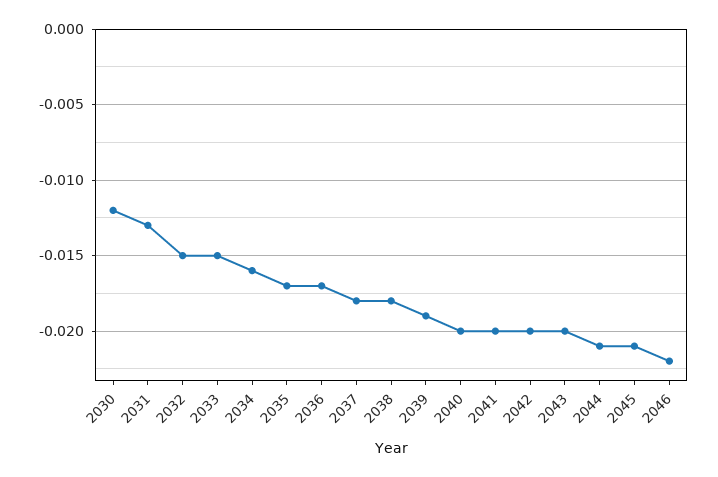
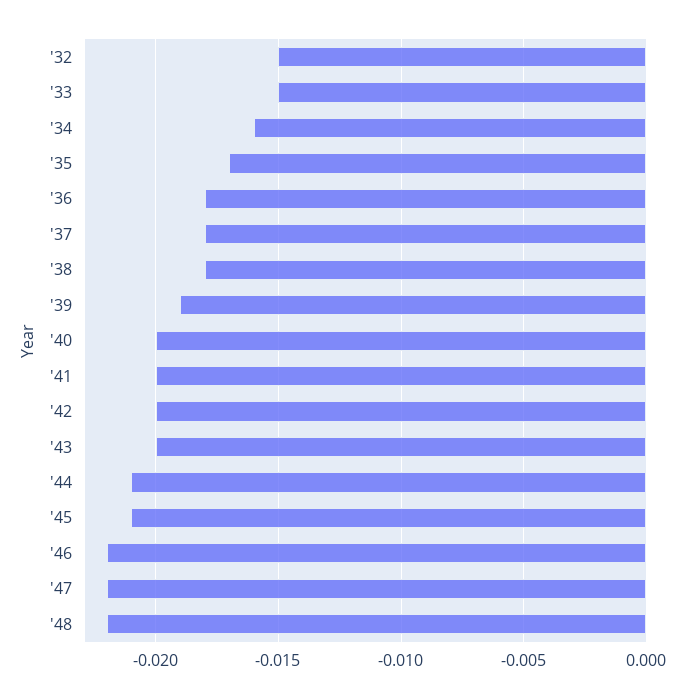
2030: -0.012 -> none
2031: -0.013 -> none
2036: -0.017 -> -0.018
'47: none -> -0.022
'48: none -> -0.022

